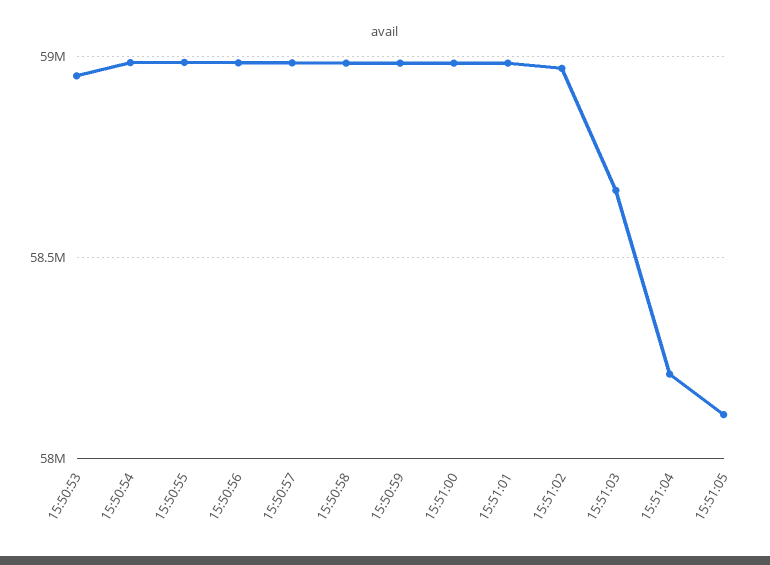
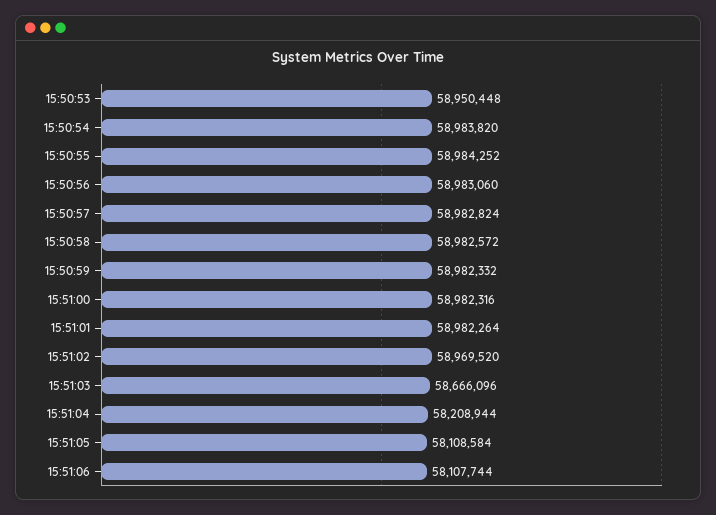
15:51:06: none -> 58107744

